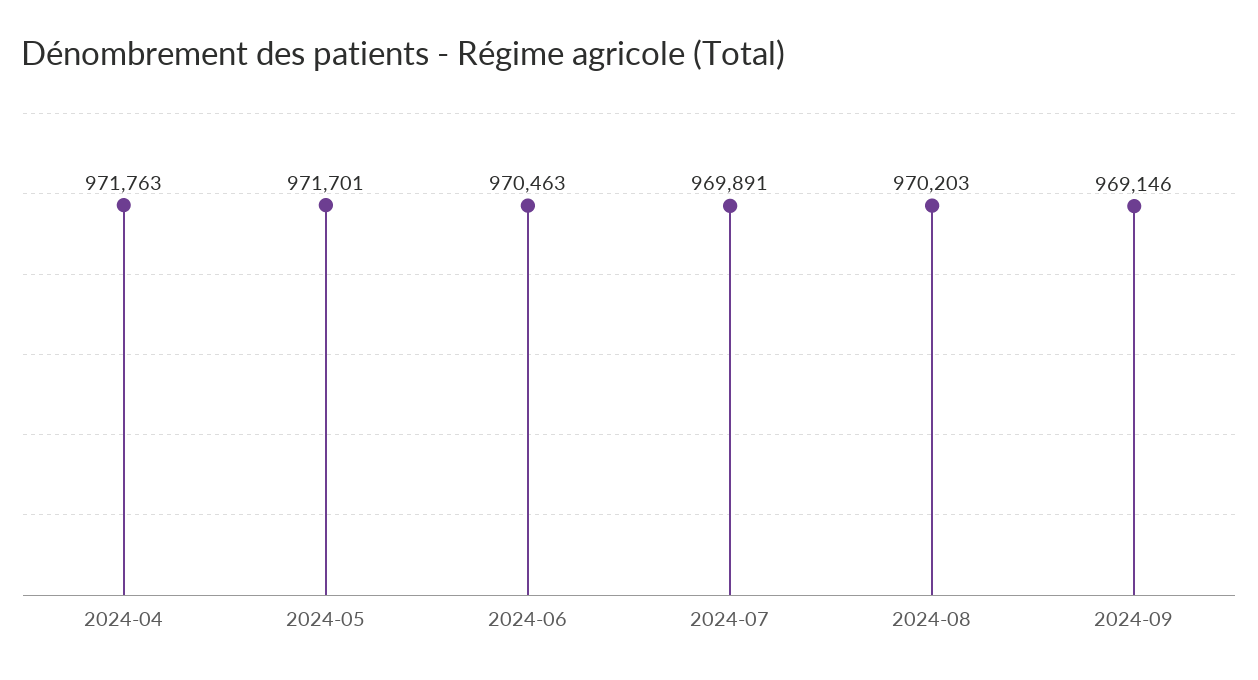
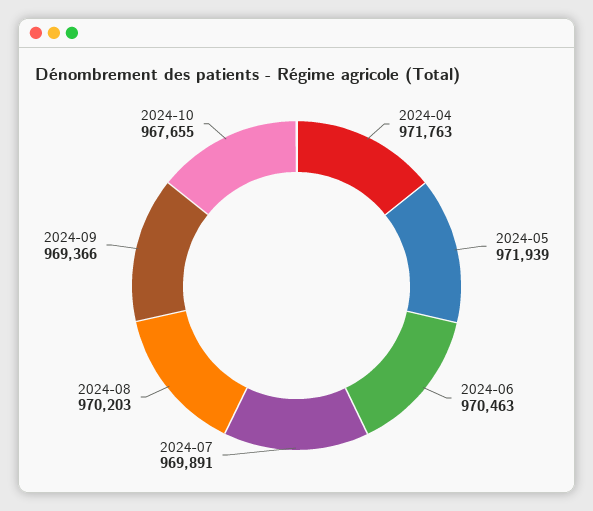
2024-05: 971701 -> 971939
2024-09: 969146 -> 969366
2024-10: none -> 967655

